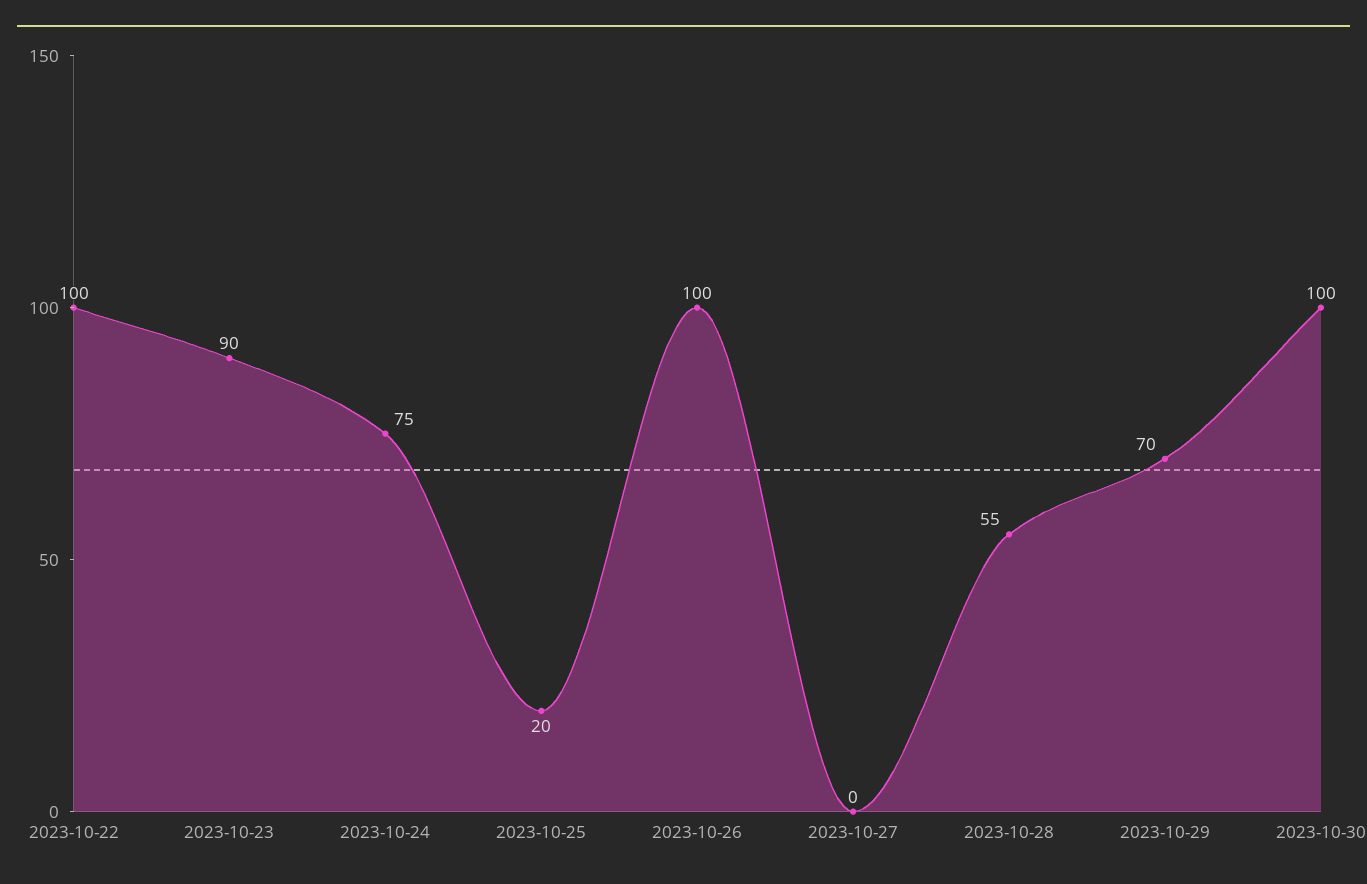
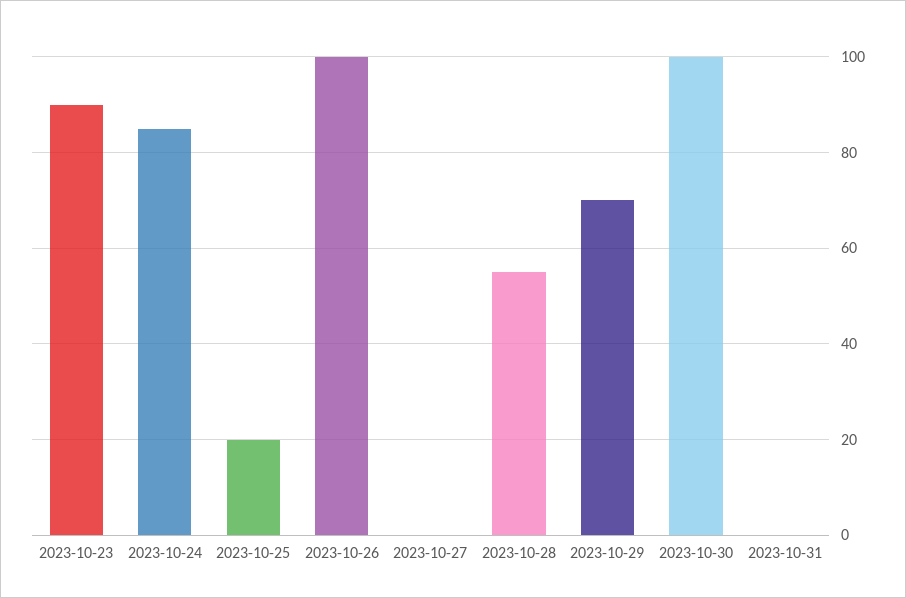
2023-10-22: 100 -> none
2023-10-24: 75 -> 85
2023-10-31: none -> 0

